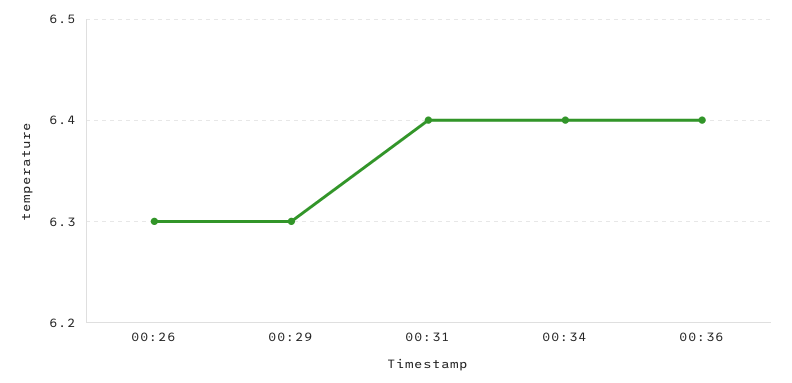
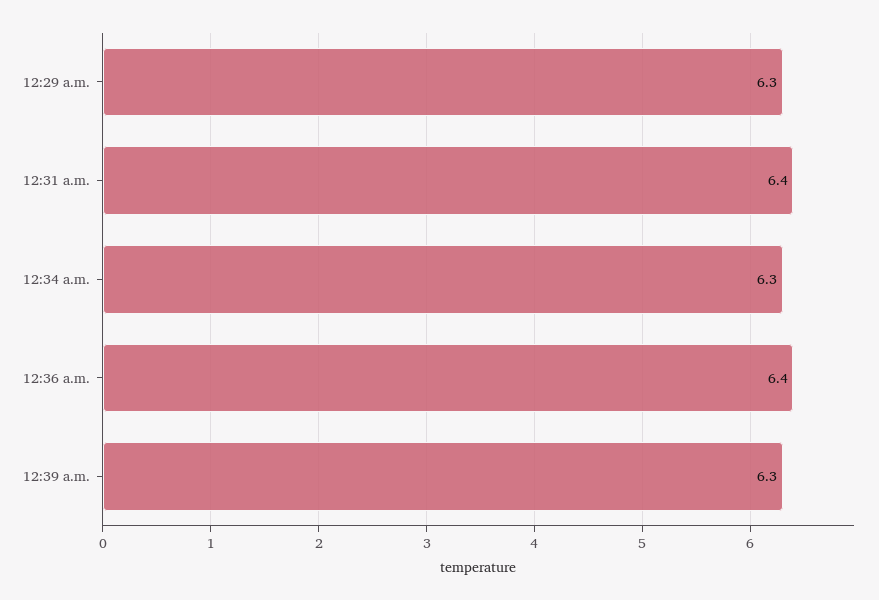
00:26: 6.3 -> none
00:34: 6.4 -> 6.3
12:39 a.m.: none -> 6.3

